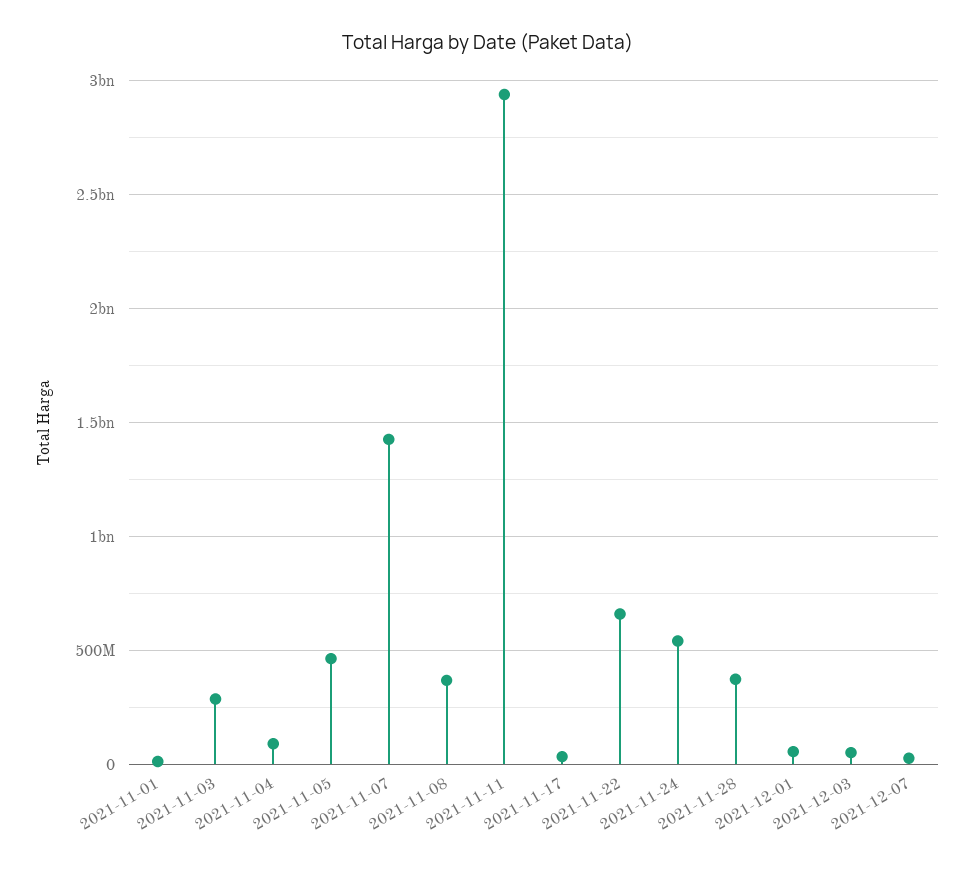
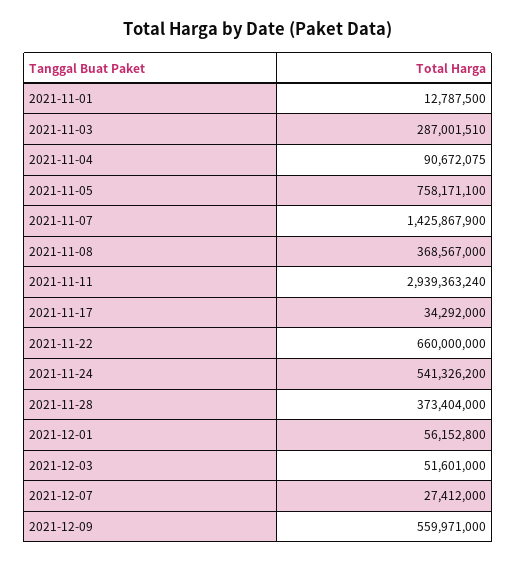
2021-11-05: 450000000 -> 758171100
2021-12-09: none -> 559971000

